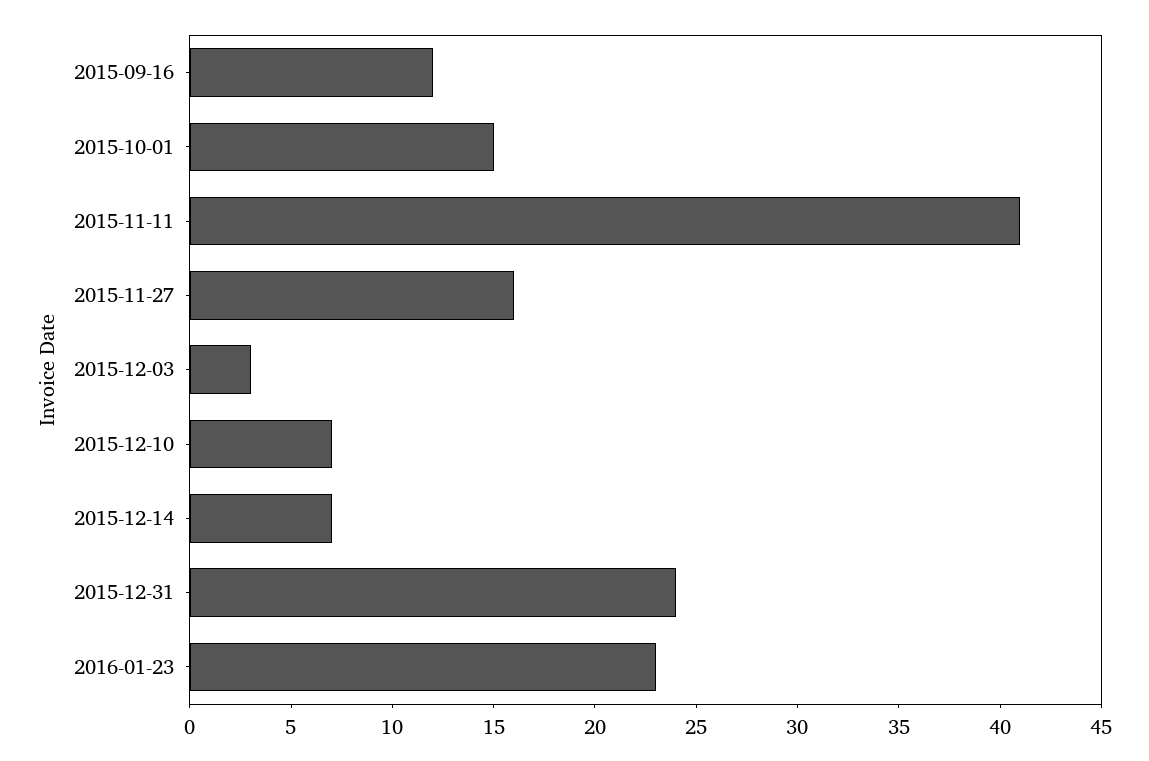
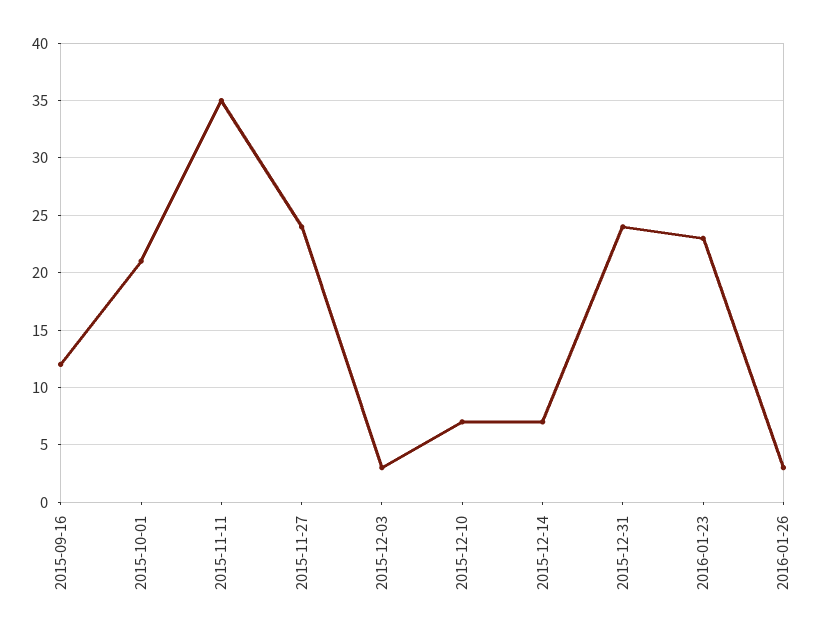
2015-10-01: 15 -> 21
2015-11-11: 41 -> 35
2015-11-27: 16 -> 24
2016-01-26: none -> 3

